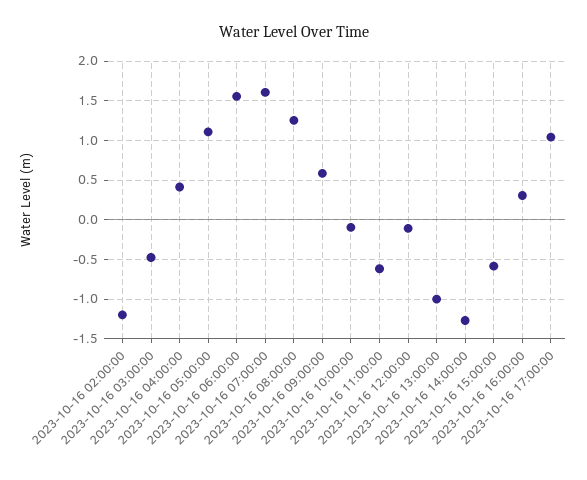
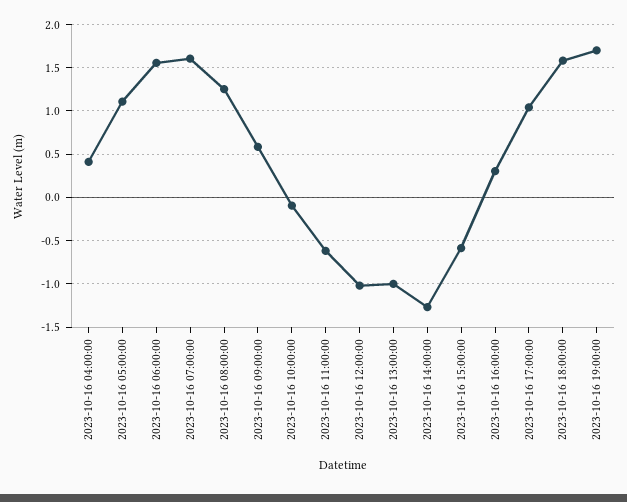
2023-10-16 02:00:00: -1.2 -> none
2023-10-16 03:00:00: -0.5 -> none
2023-10-16 12:00:00: -0.1 -> -1
2023-10-16 18:00:00: none -> 1.6
2023-10-16 19:00:00: none -> 1.7

